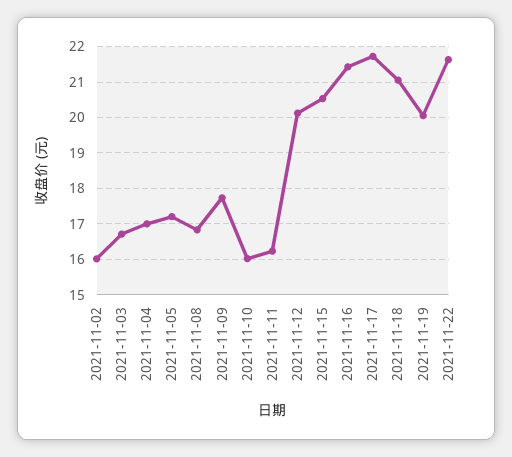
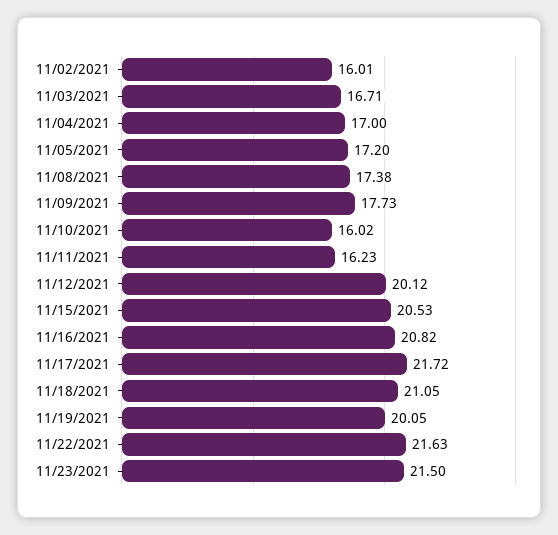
2021-11-08: 16.8 -> 17.38
2021-11-16: 21.4 -> 20.82
11/23/2021: none -> 21.5

